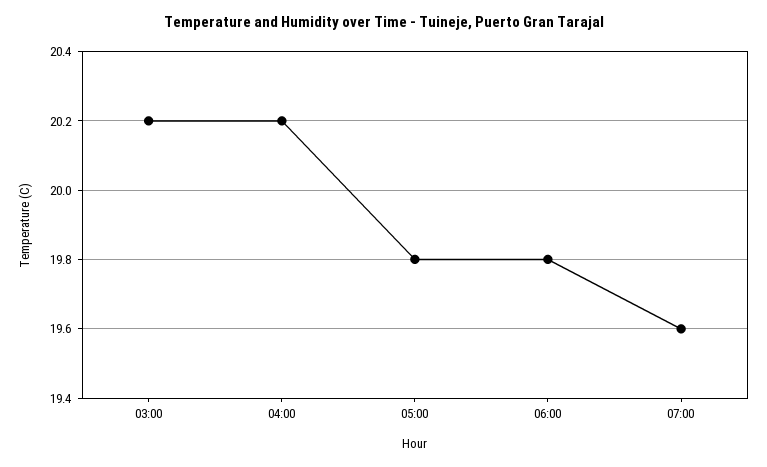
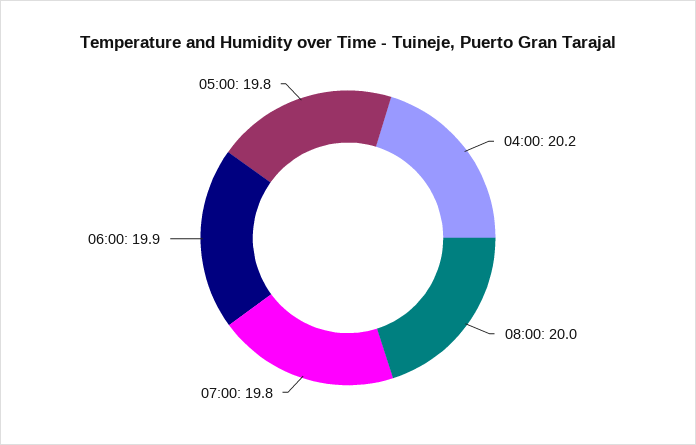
03:00: 20.2 -> none
06:00: 19.8 -> 19.9
07:00: 19.6 -> 19.8
08:00: none -> 20

